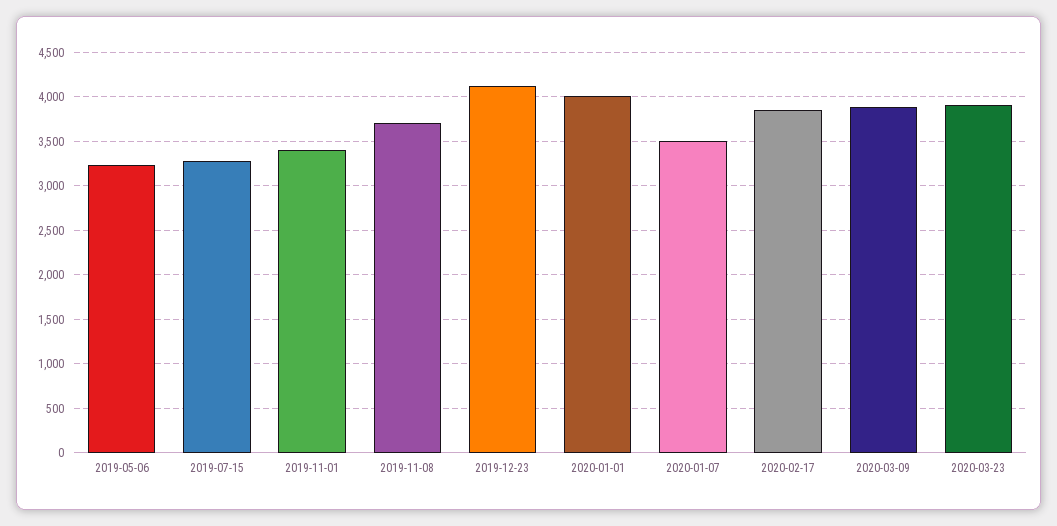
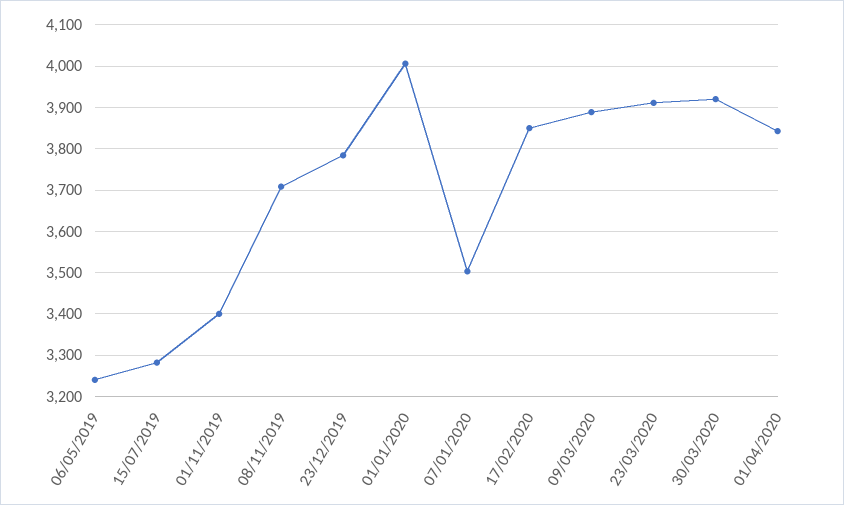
2019-12-23: 4100 -> 3780
30/03/2020: none -> 3920
01/04/2020: none -> 3840

